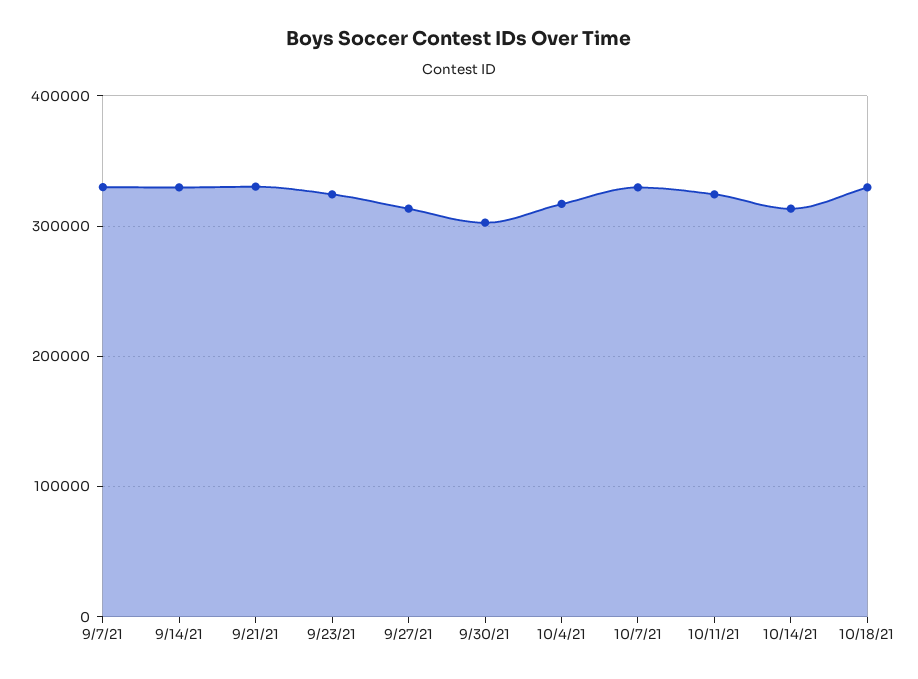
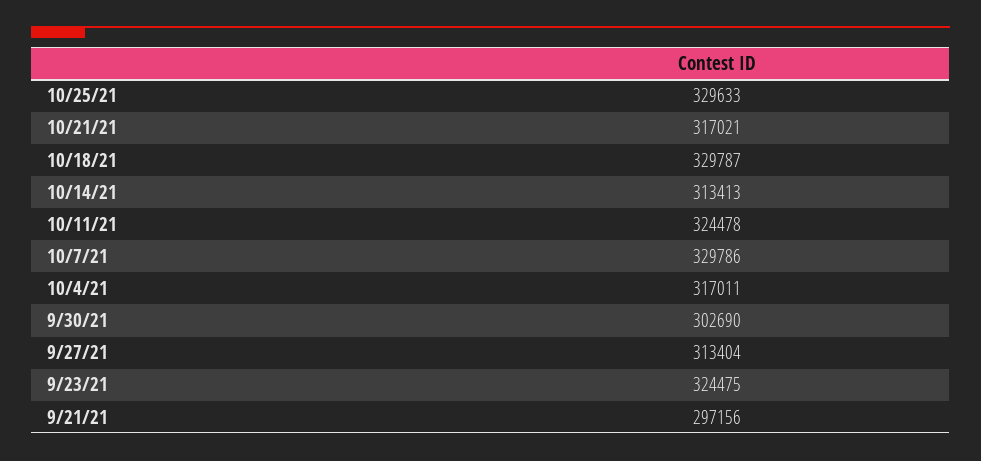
9/7/21: 330000 -> none
9/14/21: 330000 -> none
9/21/21: 330000 -> 297156
10/25/21: none -> 329633
10/21/21: none -> 317021

